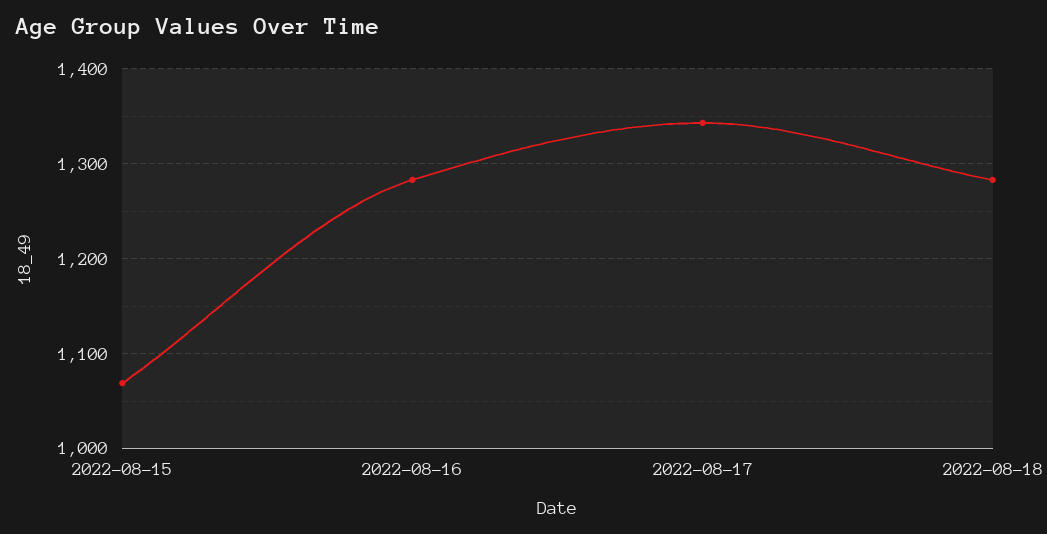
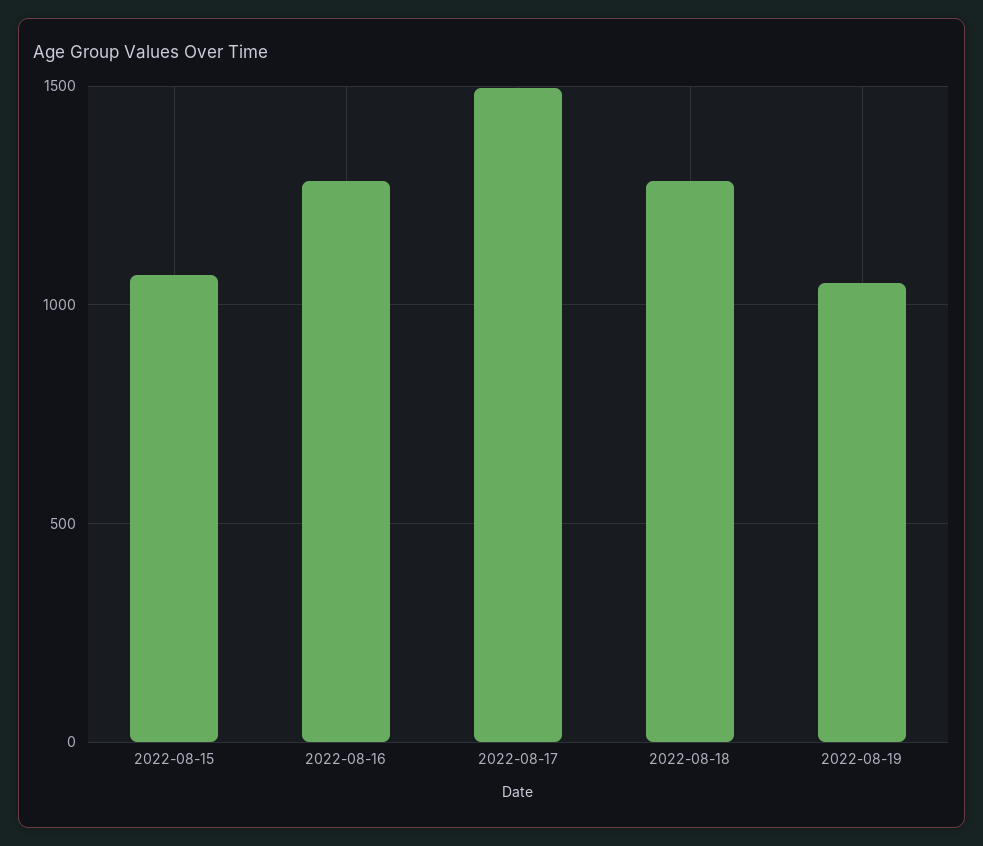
2022-08-17: 1340 -> 1500
2022-08-19: none -> 1050

